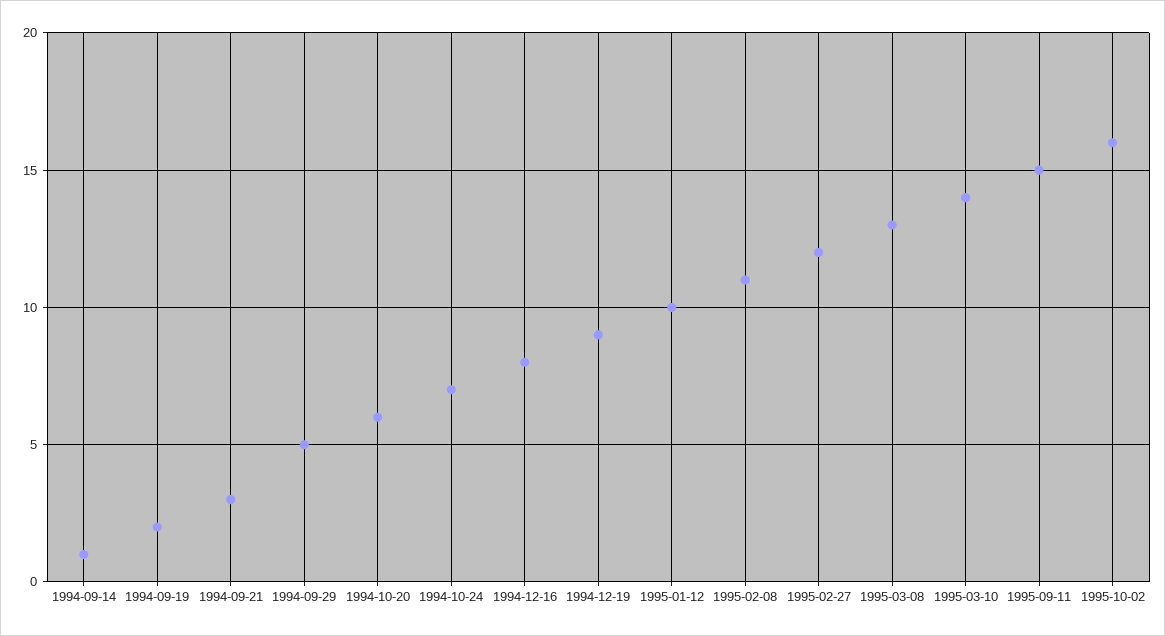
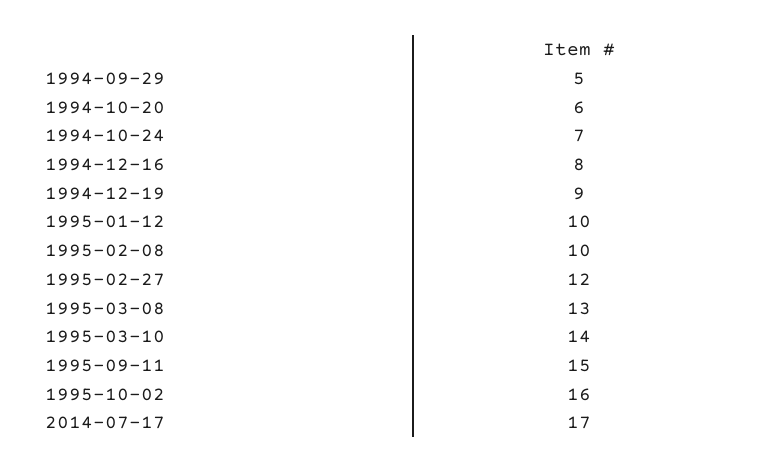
1994-09-14: 1 -> none
1994-09-19: 2 -> none
1994-09-21: 3 -> none
1995-02-08: 11 -> 10
2014-07-17: none -> 17

